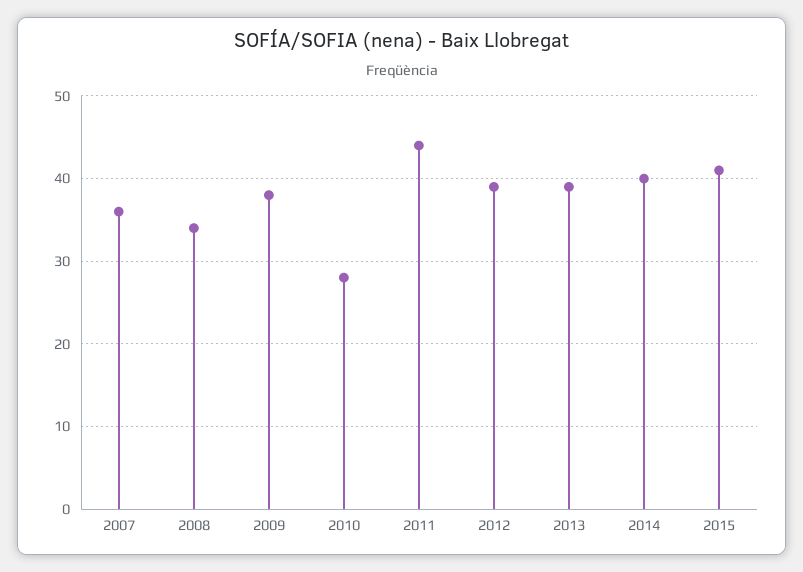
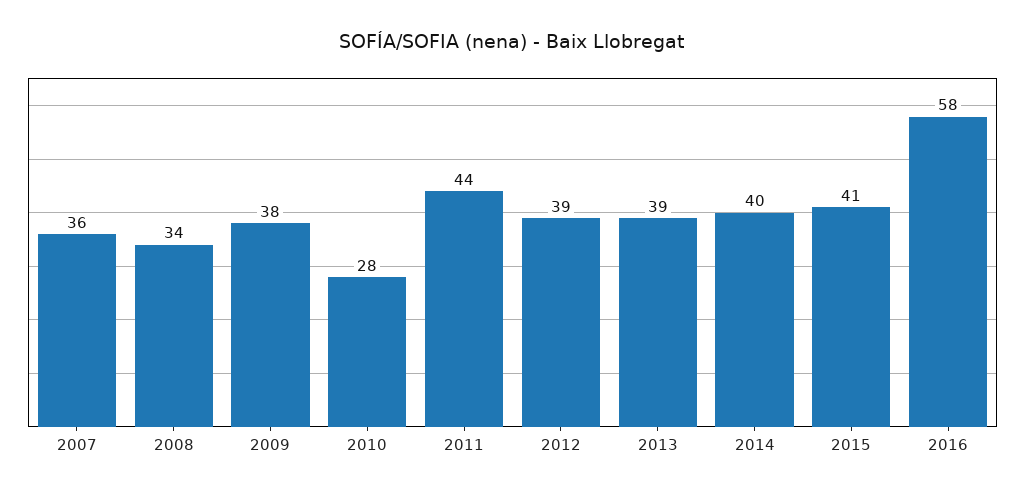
2016: none -> 58

